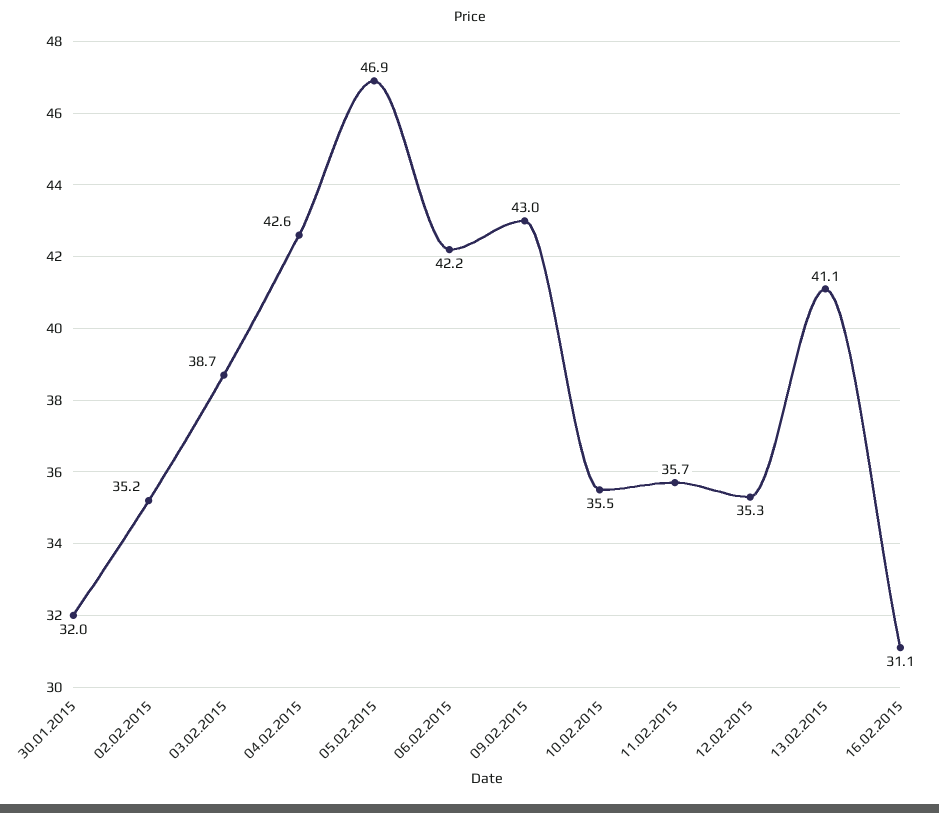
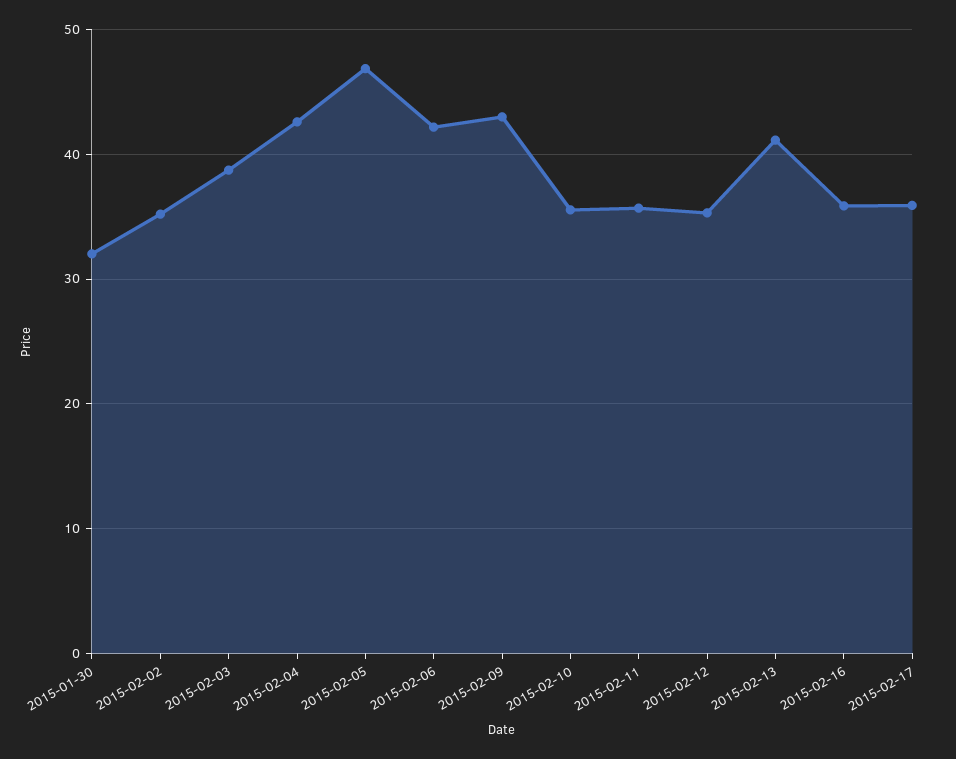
16.02.2015: 31.1 -> 36
2015-02-17: none -> 36

